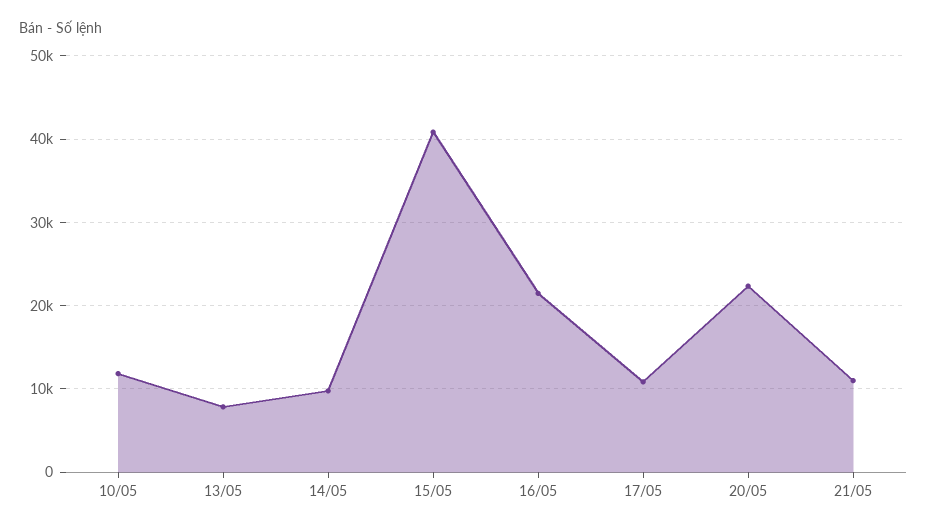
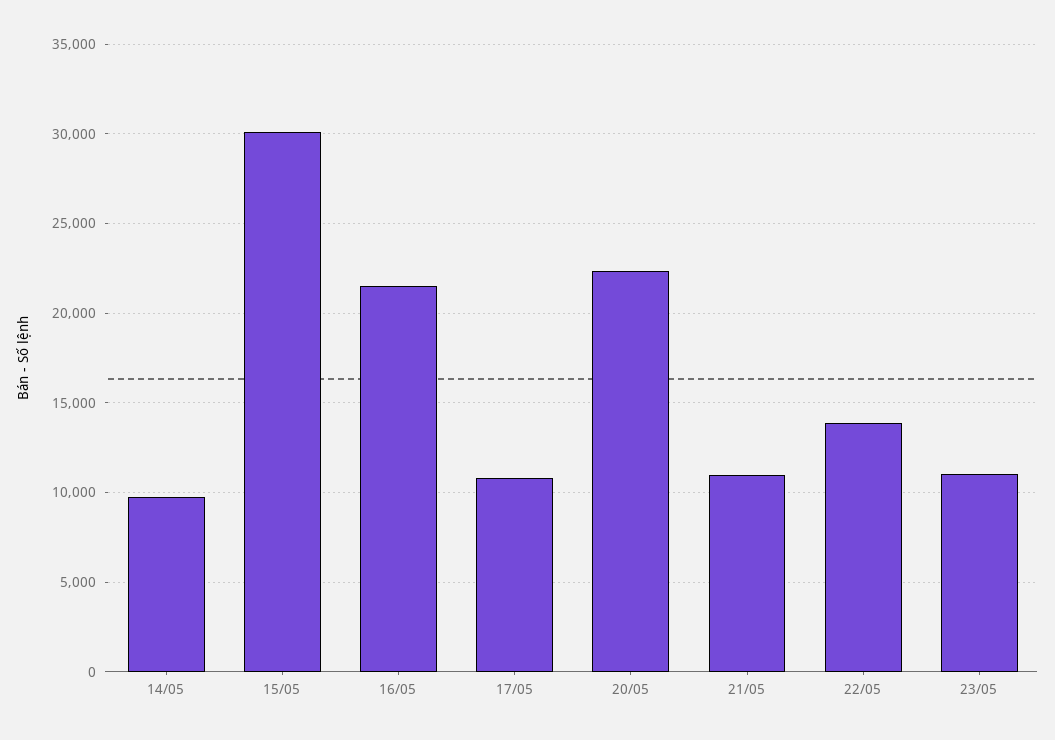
10/05: 12000 -> none
13/05: 8000 -> none
15/05: 41000 -> 30000
22/05: none -> 14000
23/05: none -> 11000

